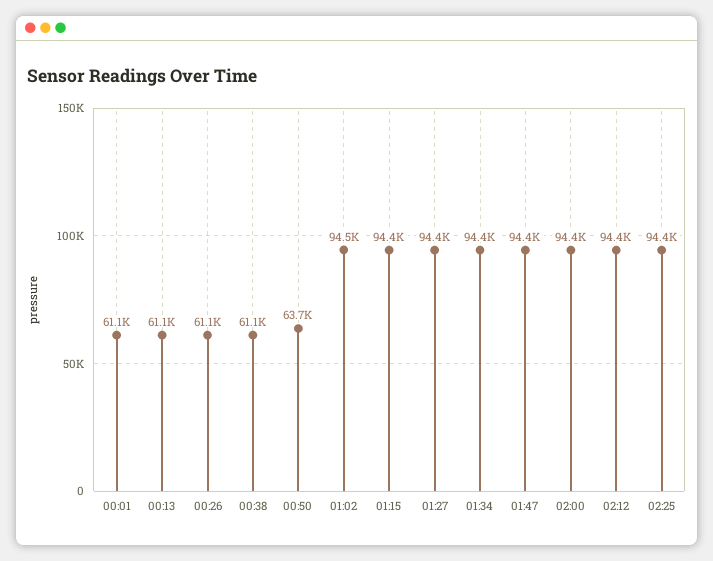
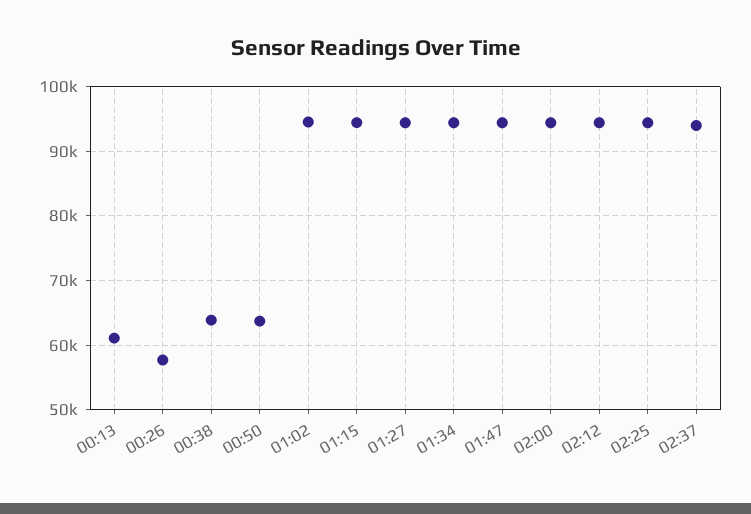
00:01: 61100 -> none
00:26: 61100 -> 58000
00:38: 61100 -> 64000
02:37: none -> 94000

